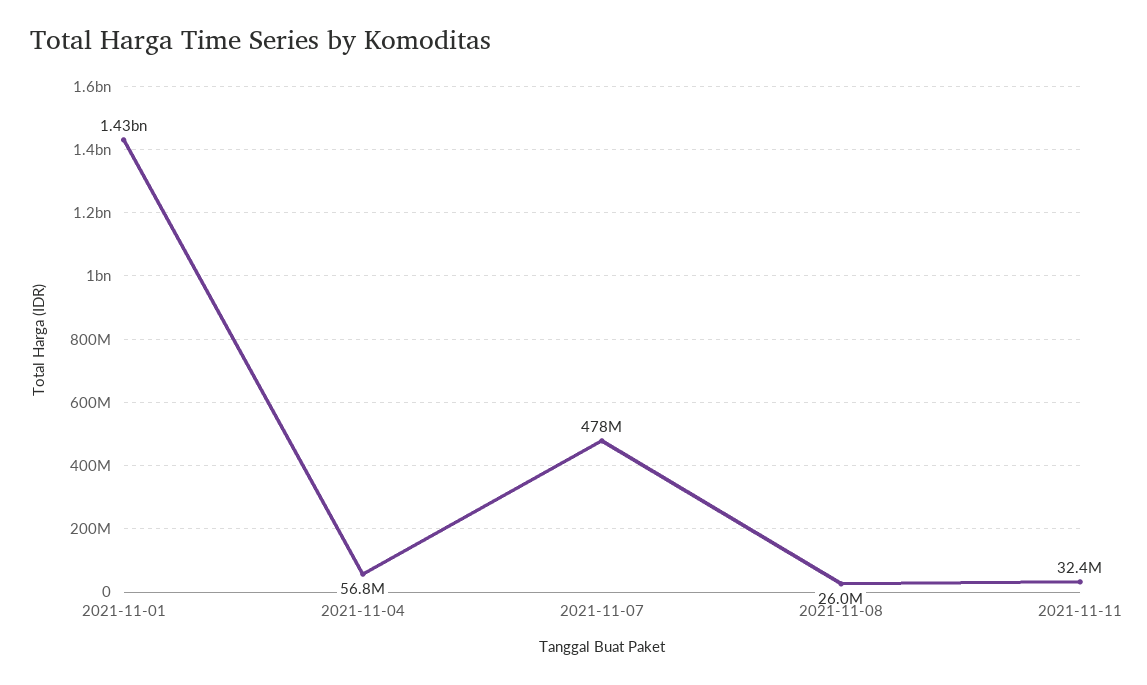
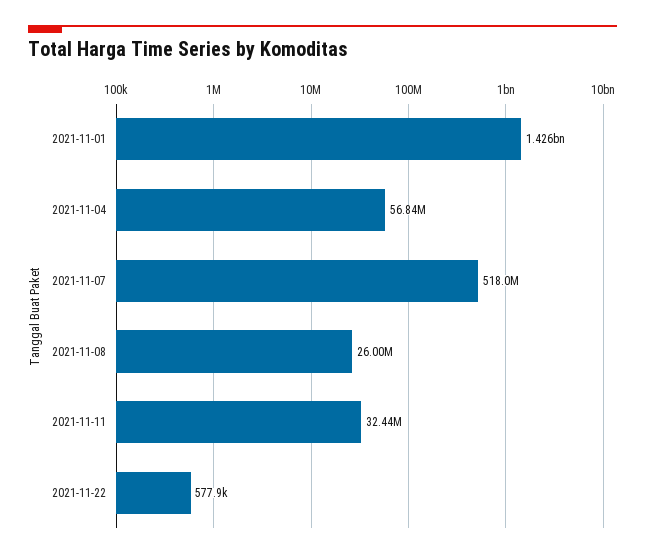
2021-11-07: 478000000 -> 518000000
2021-11-22: none -> 577900

